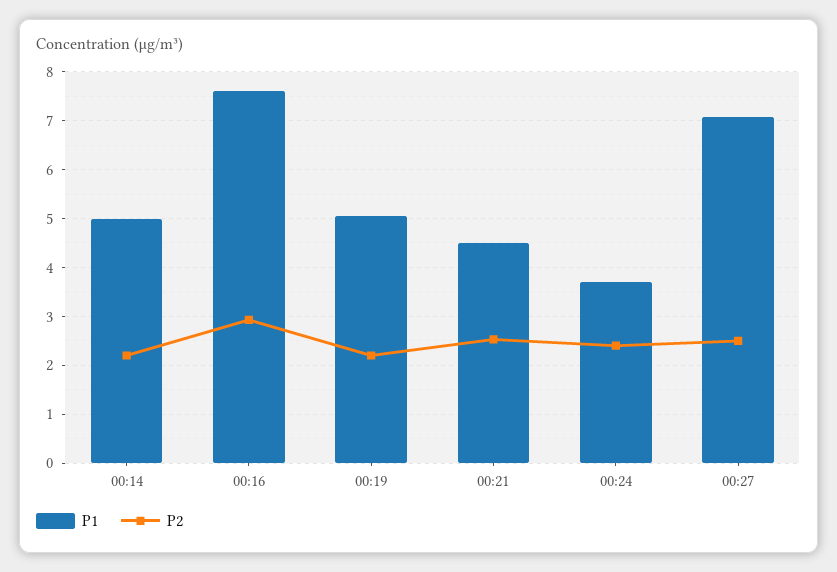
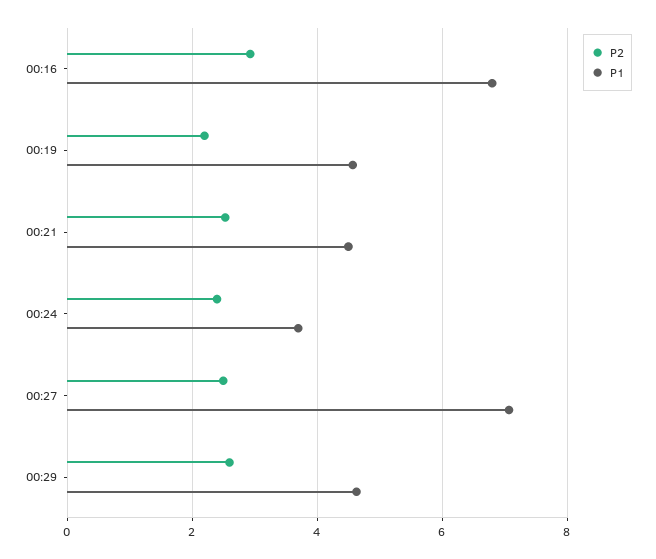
P1, 00:14: 5 -> none
P2, 00:14: 2.2 -> none
P1, 00:16: 7.6 -> 6.8
P1, 00:19: 5 -> 4.6
P2, 00:29: none -> 2.6
P1, 00:29: none -> 4.6

